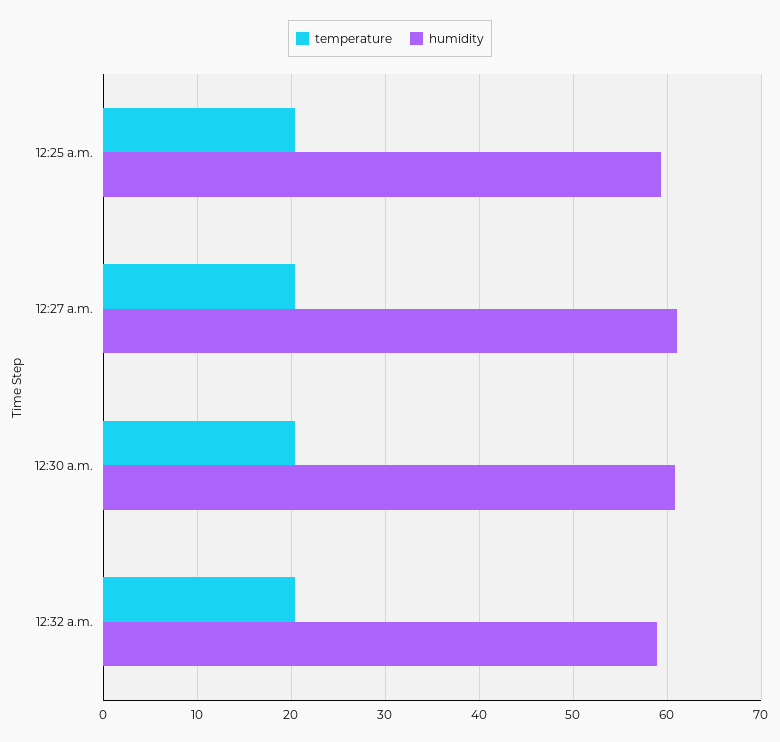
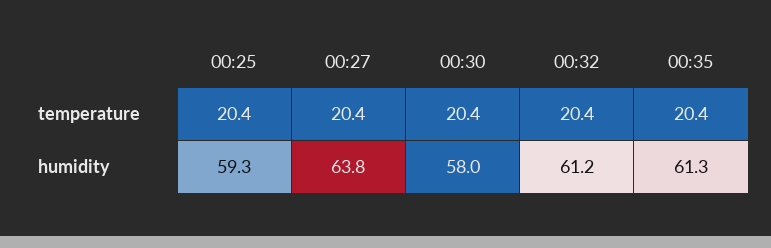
humidity, 12:27 a.m.: 61 -> 63.8
humidity, 12:30 a.m.: 61 -> 58
humidity, 12:32 a.m.: 59 -> 61.2
temperature, 00:35: none -> 20.4
humidity, 00:35: none -> 61.3

